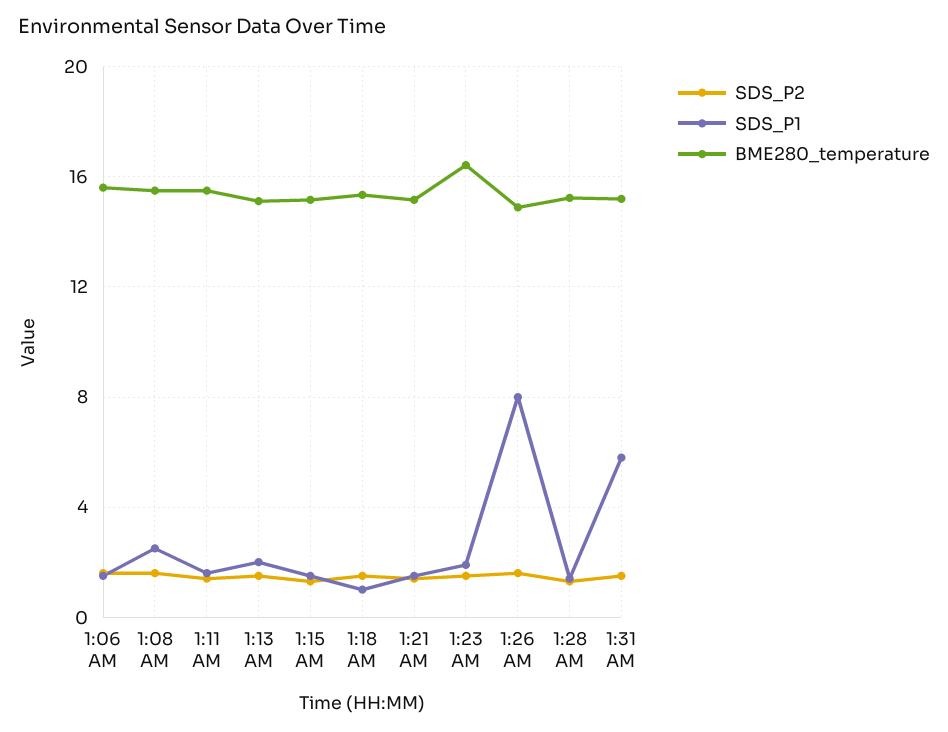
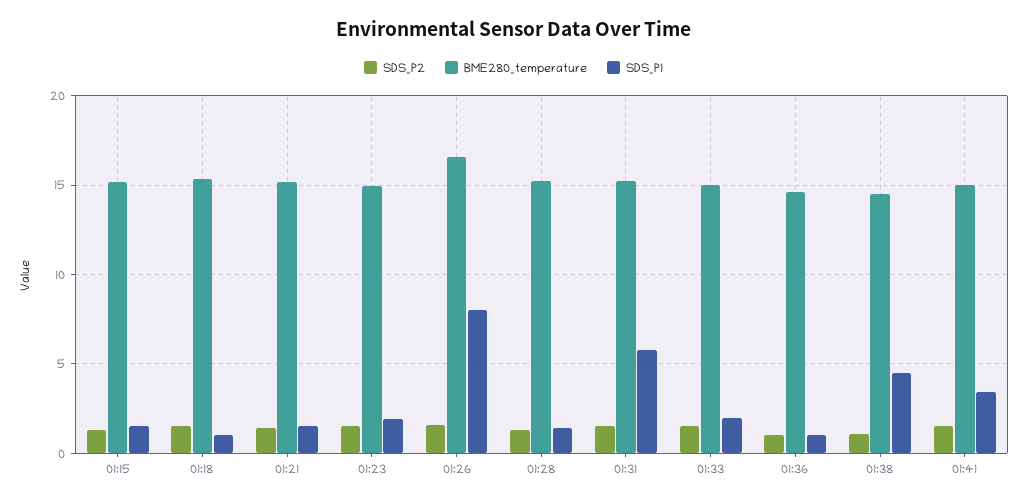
SDS_P2, 1:06 AM: 1.5 -> none
SDS_P1, 1:06 AM: 1.5 -> none
BME280_temperature, 1:06 AM: 15.5 -> none
SDS_P2, 1:08 AM: 1.5 -> none
SDS_P1, 1:08 AM: 2.5 -> none
BME280_temperature, 1:08 AM: 15.5 -> none
SDS_P2, 1:11 AM: 1.5 -> none
SDS_P1, 1:11 AM: 1.5 -> none
BME280_temperature, 1:11 AM: 15.5 -> none
SDS_P2, 1:13 AM: 1.5 -> none
SDS_P1, 1:13 AM: 2 -> none
BME280_temperature, 1:13 AM: 15 -> none
BME280_temperature, 1:23 AM: 16.5 -> 15
BME280_temperature, 1:26 AM: 15 -> 16.5
SDS_P2, 01:33: none -> 1.5
BME280_temperature, 01:33: none -> 15
SDS_P1, 01:33: none -> 2
SDS_P2, 01:36: none -> 1
BME280_temperature, 01:36: none -> 14.5
SDS_P1, 01:36: none -> 1
SDS_P2, 01:38: none -> 1
BME280_temperature, 01:38: none -> 14.5
SDS_P1, 01:38: none -> 4.5
SDS_P2, 01:41: none -> 1.5
BME280_temperature, 01:41: none -> 15
SDS_P1, 01:41: none -> 3.5

